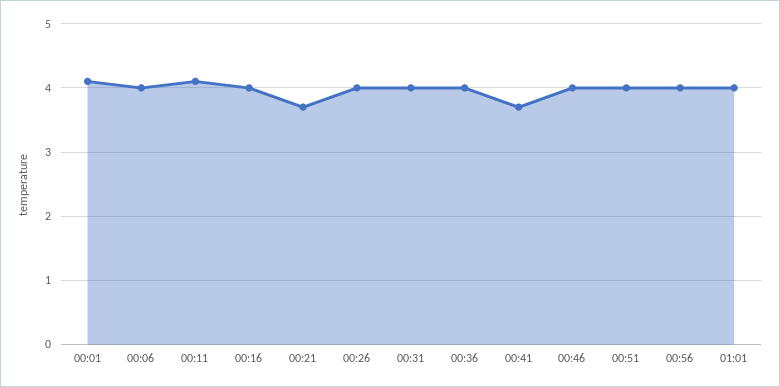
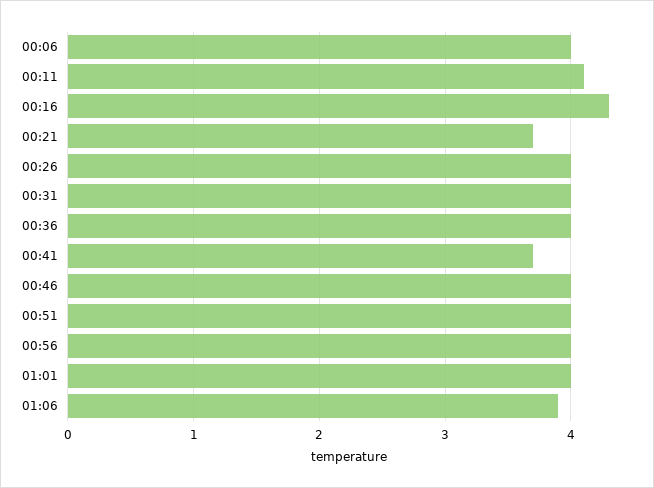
00:01: 4.1 -> none
00:16: 4 -> 4.3
01:06: none -> 3.9

